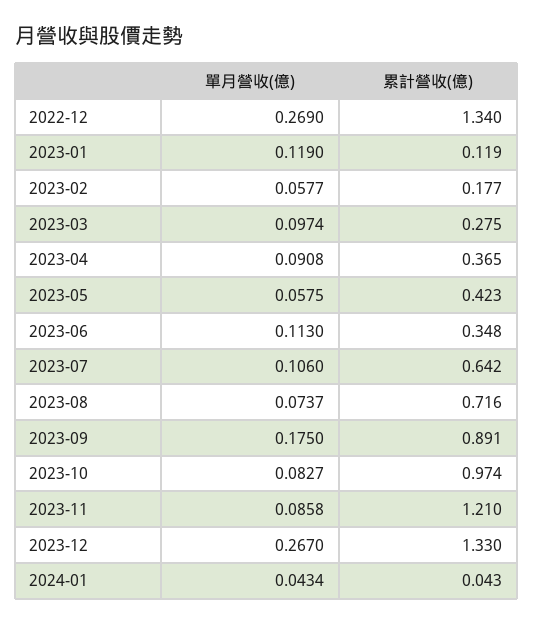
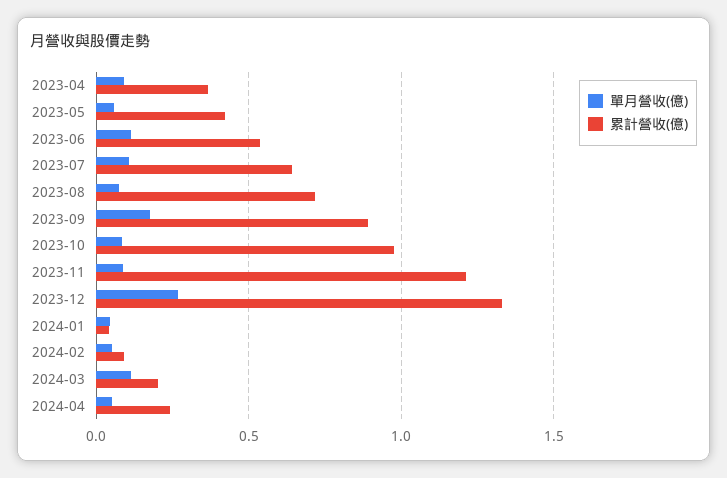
單月營收(億), 2022-12: 0.269 -> none
累計營收(億), 2022-12: 1.34 -> none
單月營收(億), 2023-01: 0.119 -> none
累計營收(億), 2023-01: 0.119 -> none
單月營收(億), 2023-02: 0.0577 -> none
累計營收(億), 2023-02: 0.177 -> none
單月營收(億), 2023-03: 0.0974 -> none
累計營收(億), 2023-03: 0.275 -> none
累計營收(億), 2023-06: 0.348 -> 0.55
單月營收(億), 2024-02: none -> 0.05
累計營收(億), 2024-02: none -> 0.1
單月營收(億), 2024-03: none -> 0.1
累計營收(億), 2024-03: none -> 0.2
單月營收(億), 2024-04: none -> 0.05
累計營收(億), 2024-04: none -> 0.25

